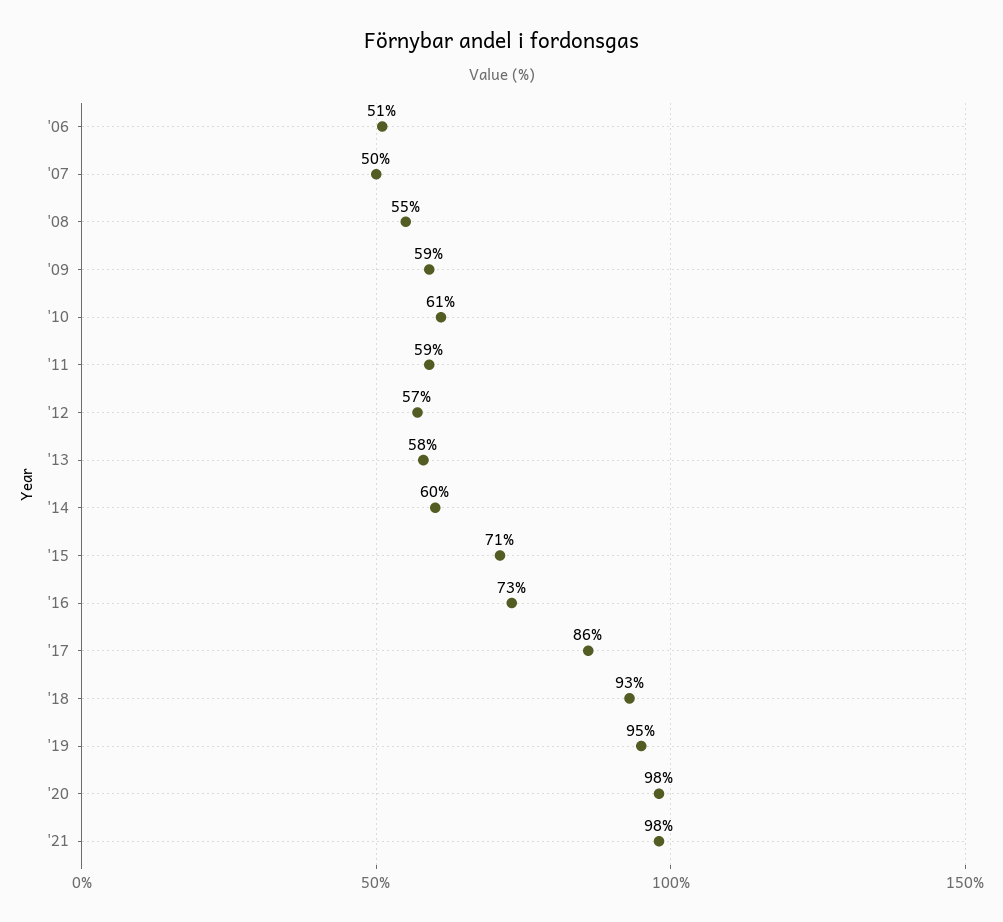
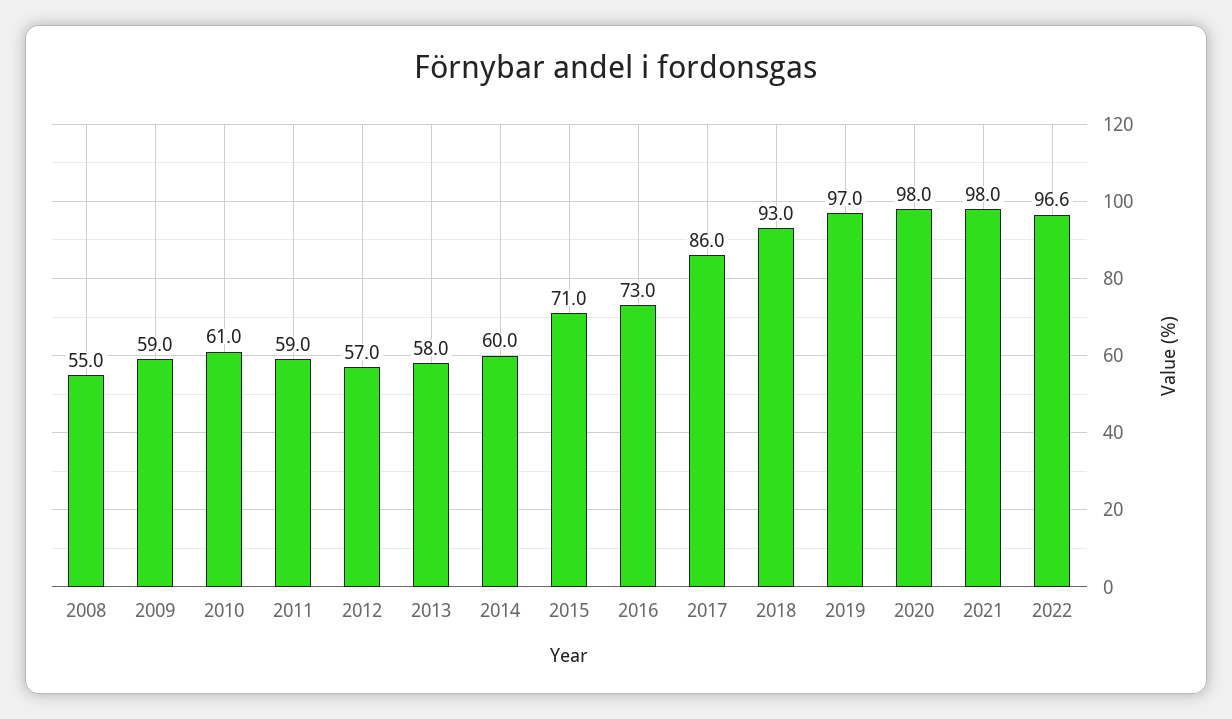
'06: 51 -> none
'07: 50 -> none
'19: 95 -> 97
2022: none -> 96.6

